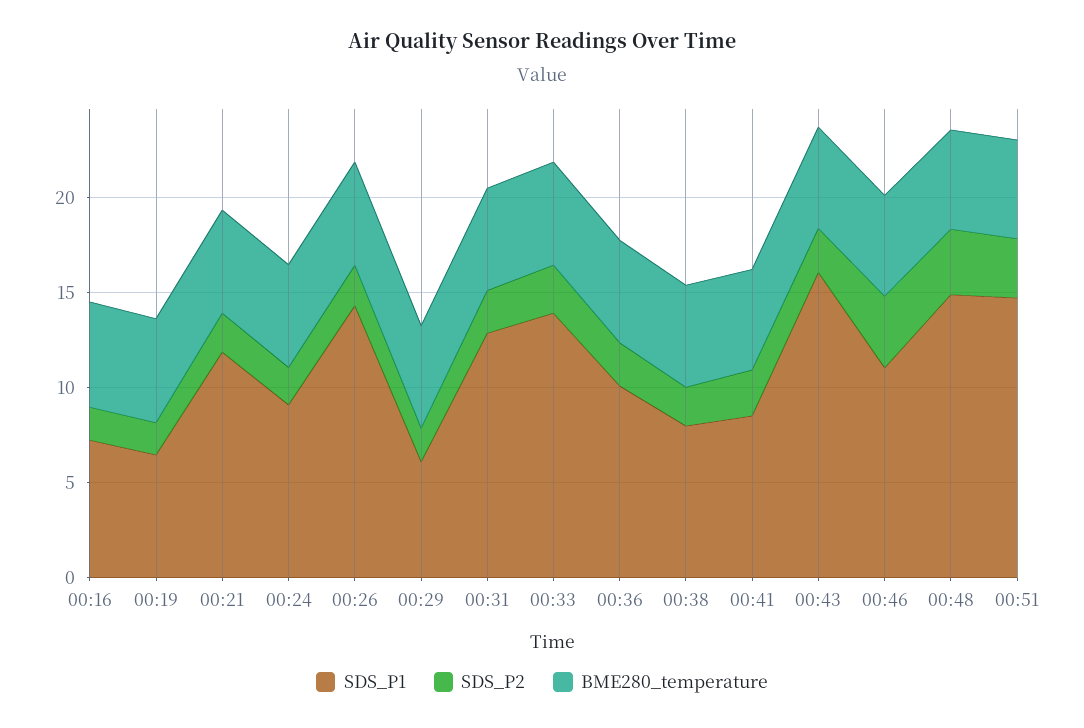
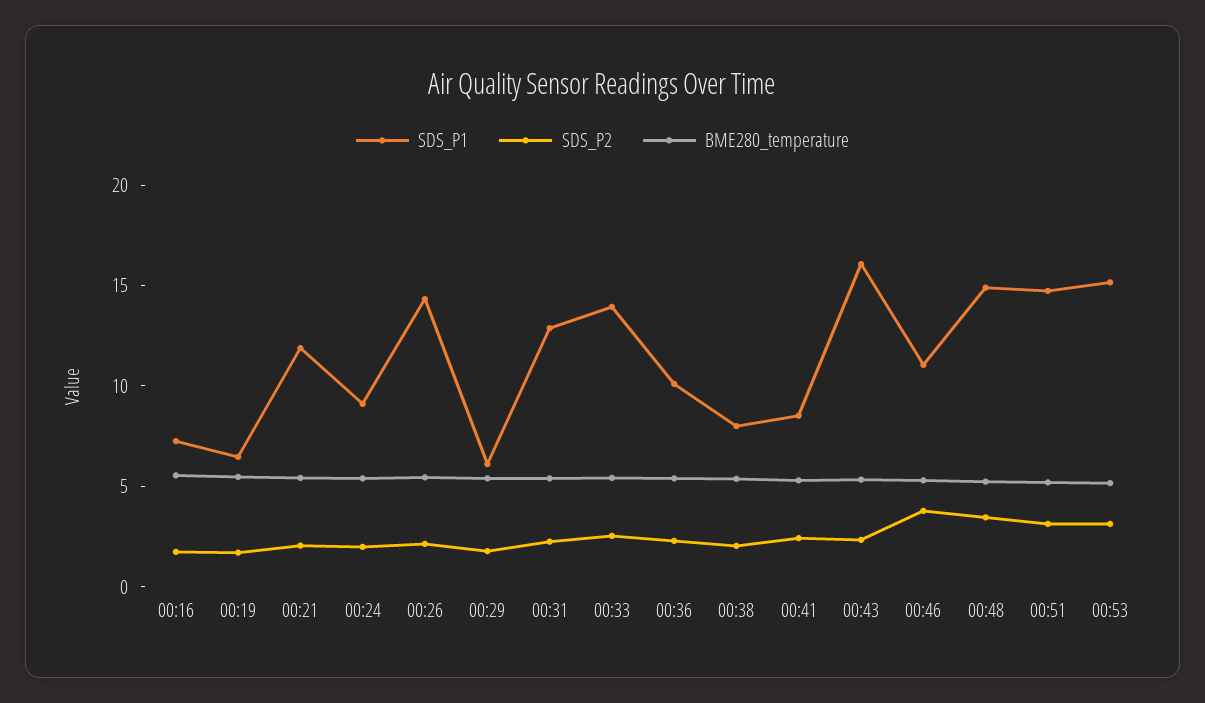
SDS_P1, 00:53: none -> 15
SDS_P2, 00:53: none -> 3
BME280_temperature, 00:53: none -> 5

